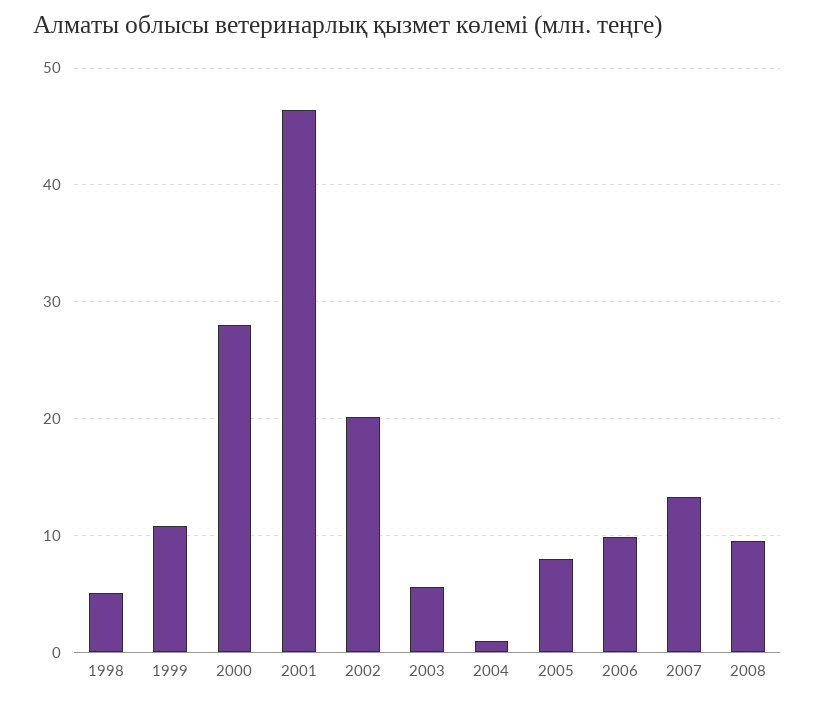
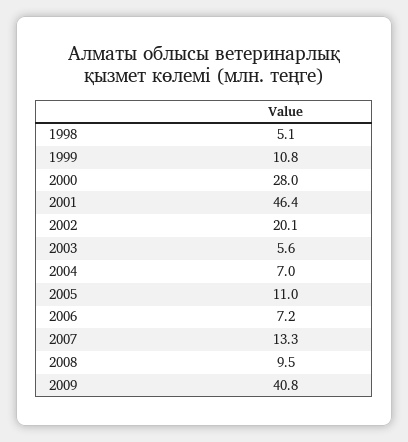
2004: 1 -> 7
2005: 8 -> 11
2006: 10 -> 7.2
2009: none -> 40.8

